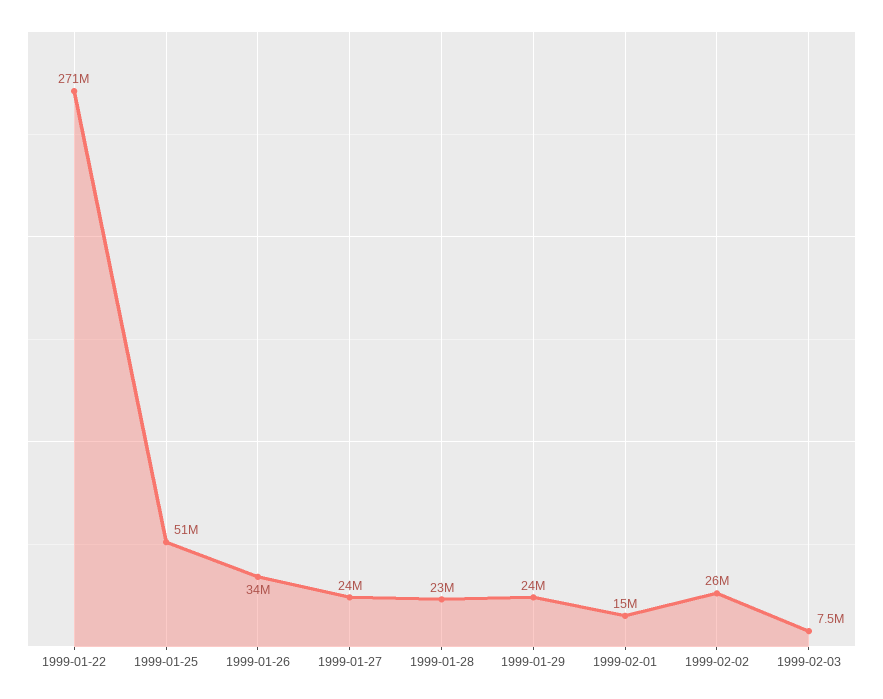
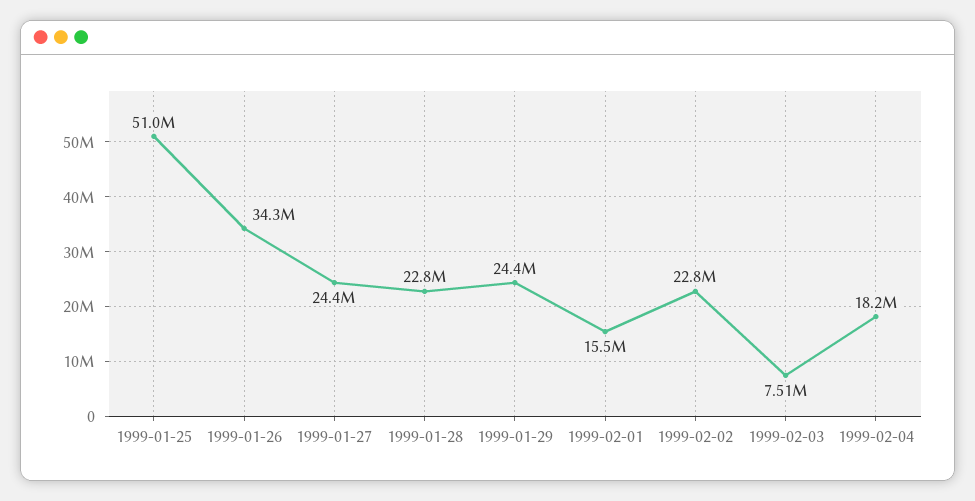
1999-01-22: 271000000 -> none
1999-02-02: 26000000 -> 22800000
1999-02-04: none -> 18200000

